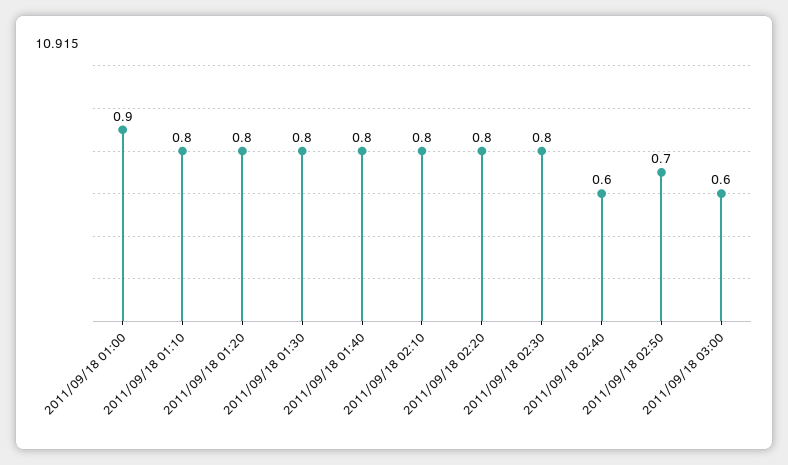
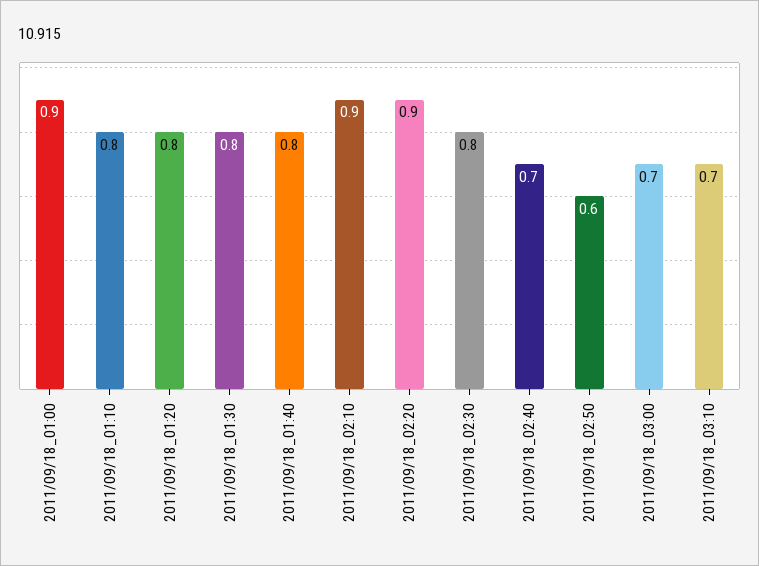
2011/09/18 02:10: 0.8 -> 0.9
2011/09/18 02:20: 0.8 -> 0.9
2011/09/18 02:40: 0.6 -> 0.7
2011/09/18 02:50: 0.7 -> 0.6
2011/09/18 03:00: 0.6 -> 0.7
2011/09/18_03:10: none -> 0.7

